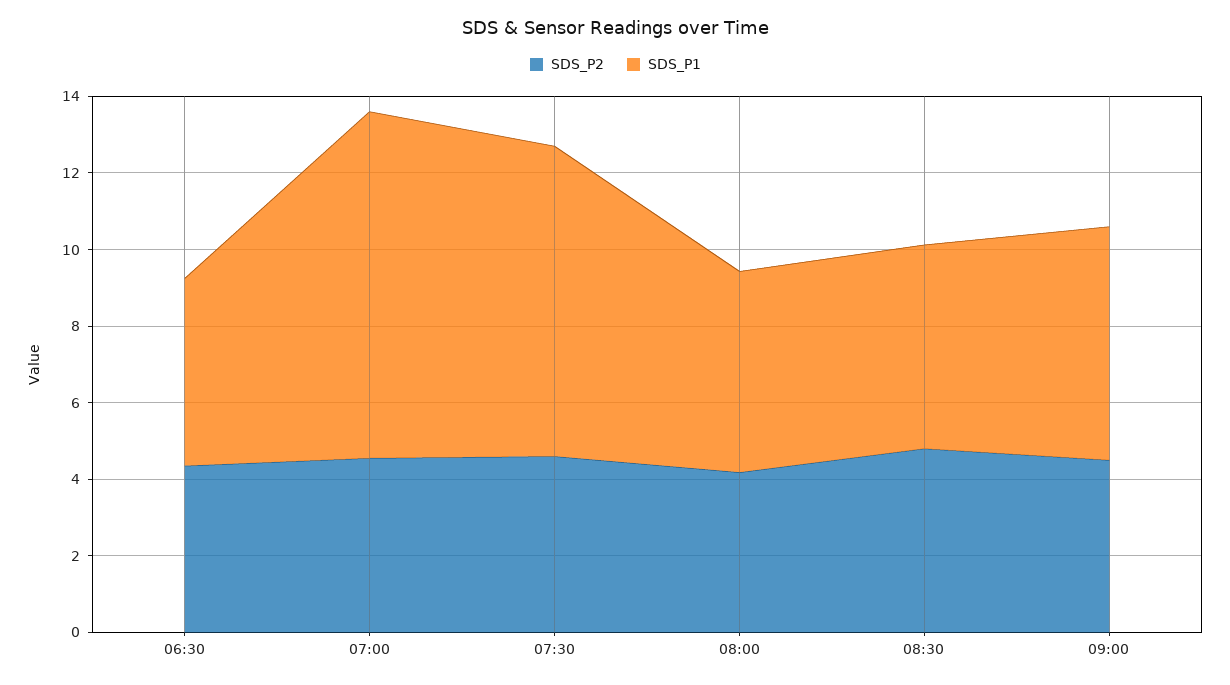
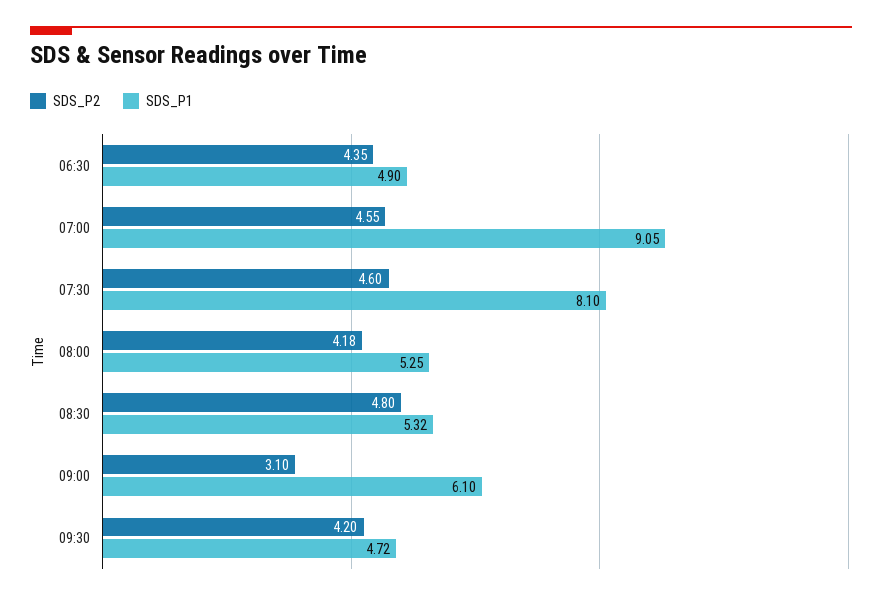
SDS_P2, 09:00: 4.5 -> 3.1
SDS_P2, 09:30: none -> 4.2
SDS_P1, 09:30: none -> 4.72

